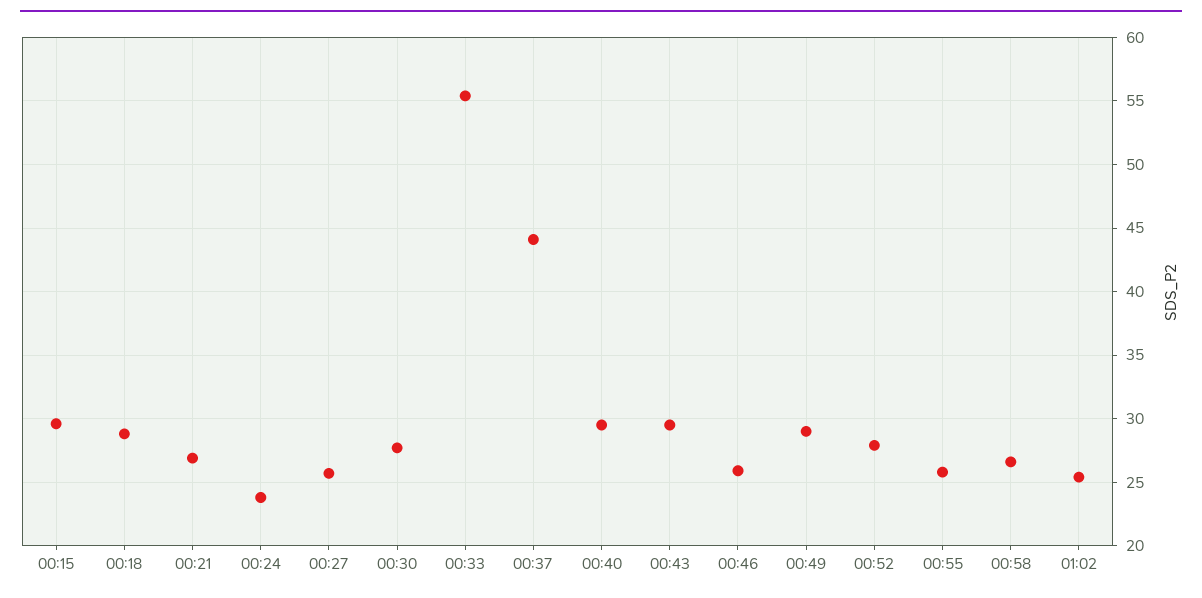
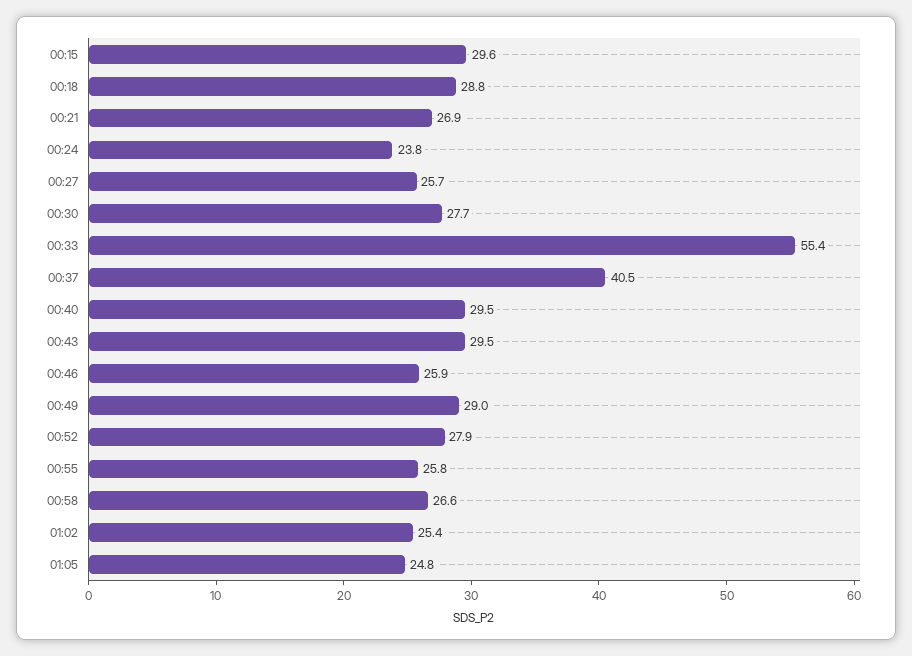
00:37: 44 -> 40.5
01:05: none -> 24.8

